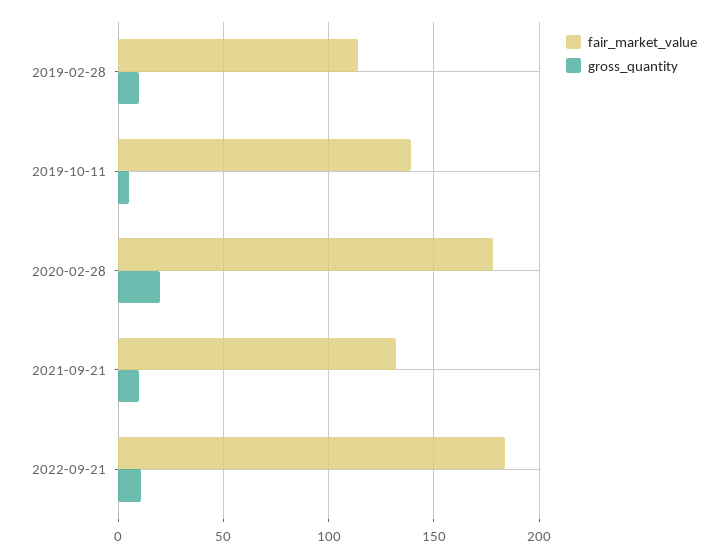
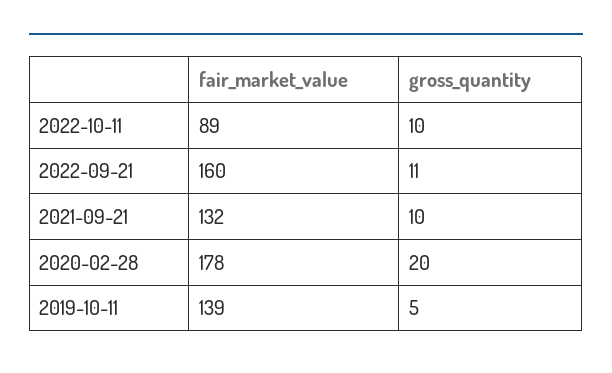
fair_market_value, 2019-02-28: 115 -> none
gross_quantity, 2019-02-28: 10 -> none
fair_market_value, 2022-09-21: 185 -> 160
fair_market_value, 2022-10-11: none -> 89
gross_quantity, 2022-10-11: none -> 10

